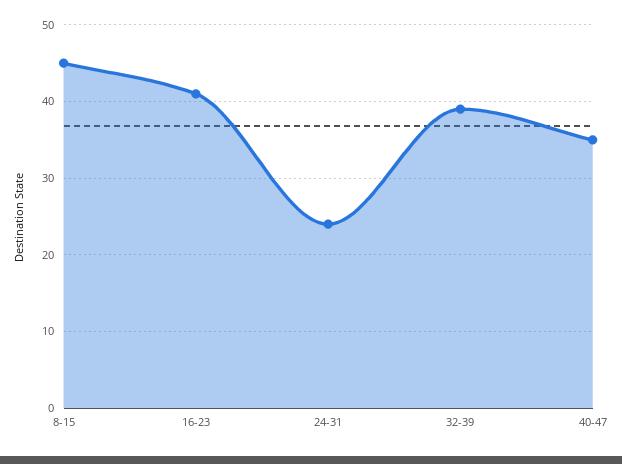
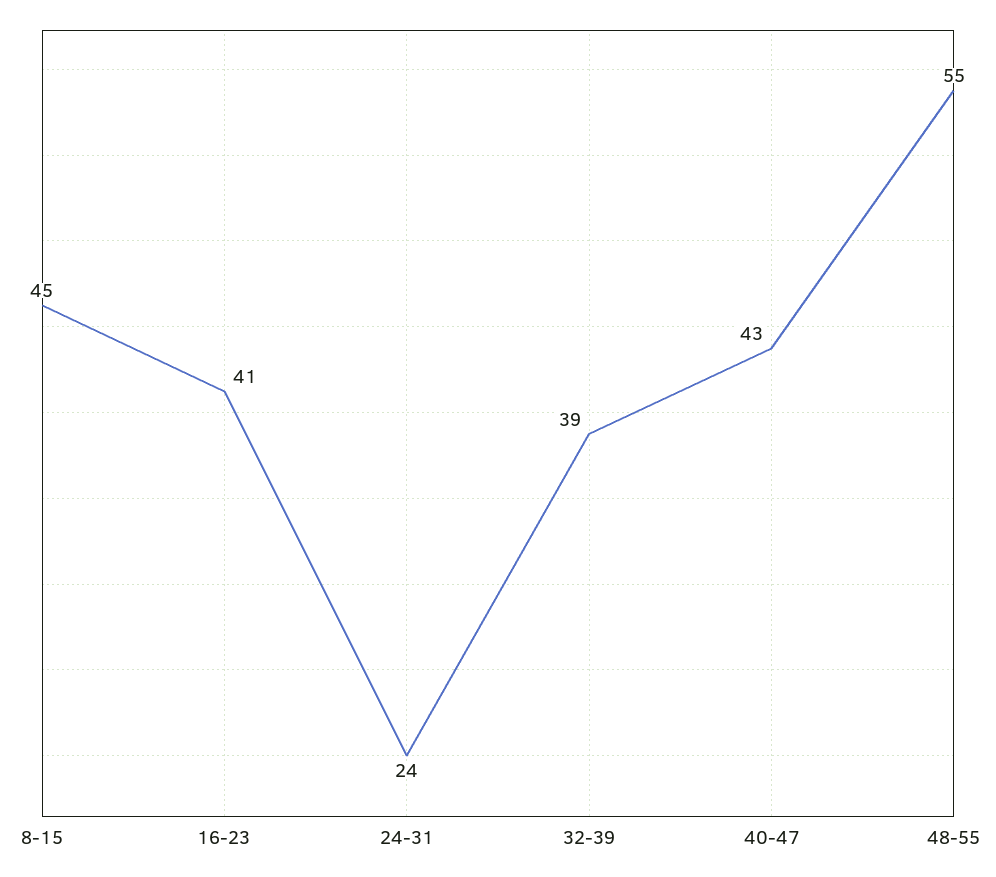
40-47: 35 -> 43
48-55: none -> 55

